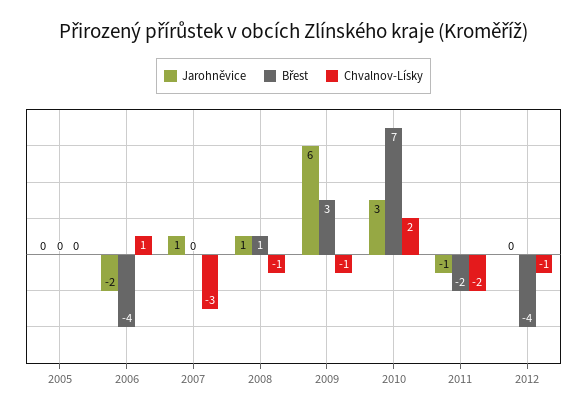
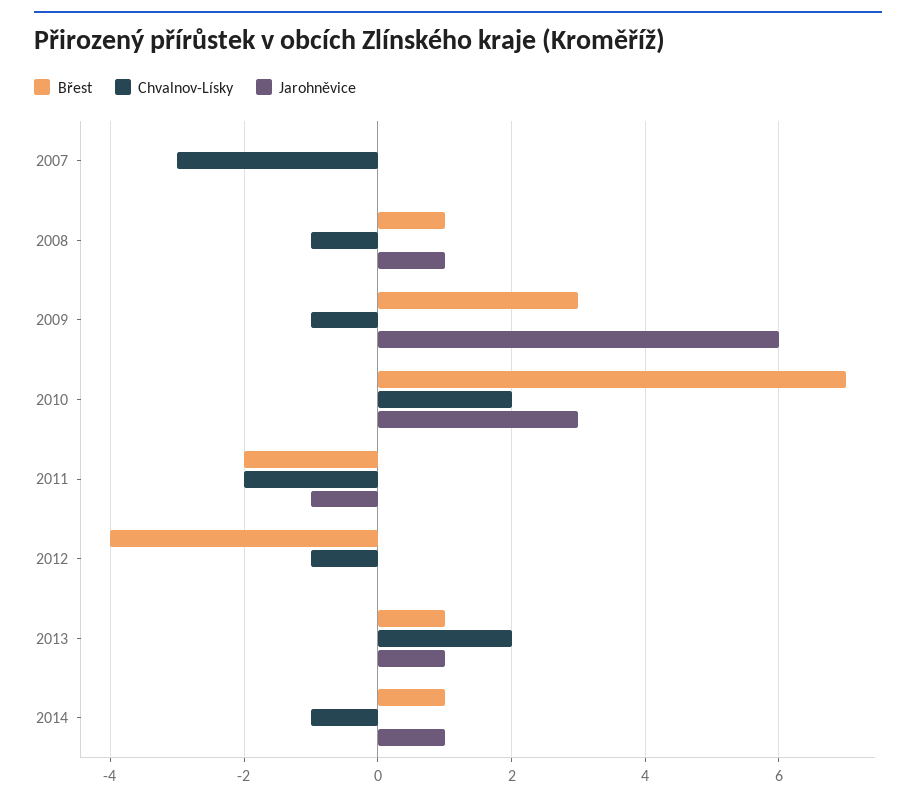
Jarohněvice, 2005: 0 -> none
Břest, 2005: 0 -> none
Chvalnov-Lísky, 2005: 0 -> none
Jarohněvice, 2006: -2 -> none
Břest, 2006: -4 -> none
Chvalnov-Lísky, 2006: 1 -> none
Jarohněvice, 2007: 1 -> 0
Břest, 2013: none -> 1
Chvalnov-Lísky, 2013: none -> 2
Jarohněvice, 2013: none -> 1
Břest, 2014: none -> 1
Chvalnov-Lísky, 2014: none -> -1
Jarohněvice, 2014: none -> 1

